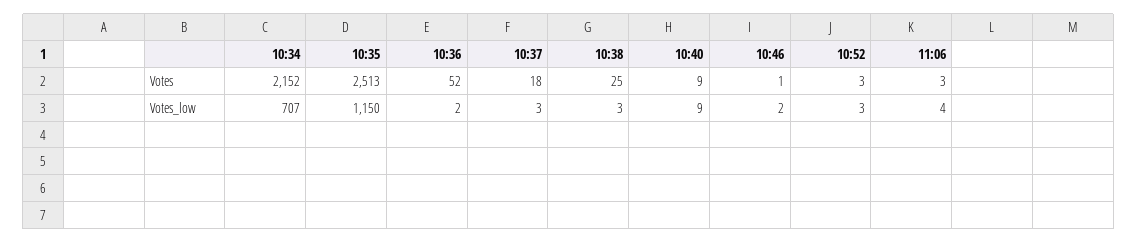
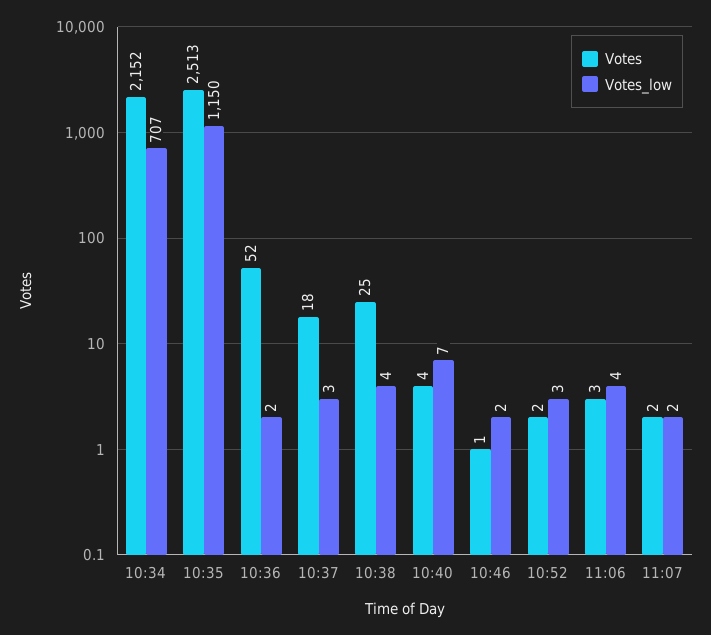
Votes, 10:40: 9 -> 4
Votes, 10:52: 3 -> 2
Votes_low, 10:38: 3 -> 4
Votes_low, 10:40: 9 -> 7
Votes, 11:07: none -> 2
Votes_low, 11:07: none -> 2

